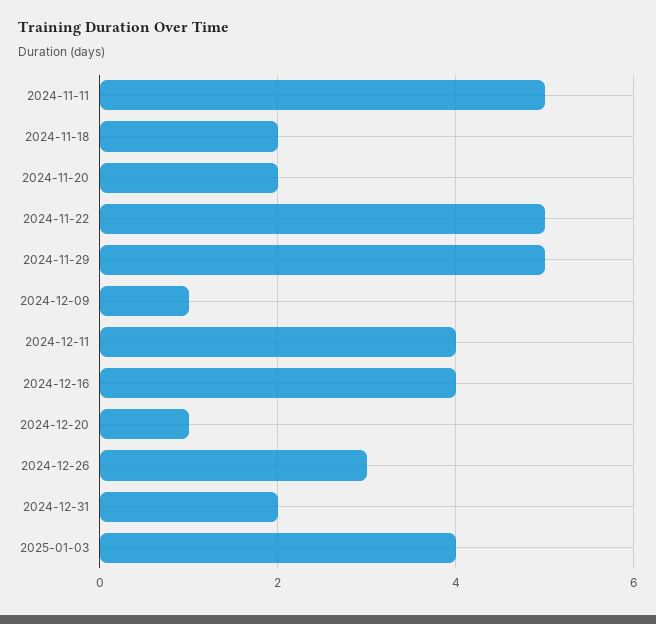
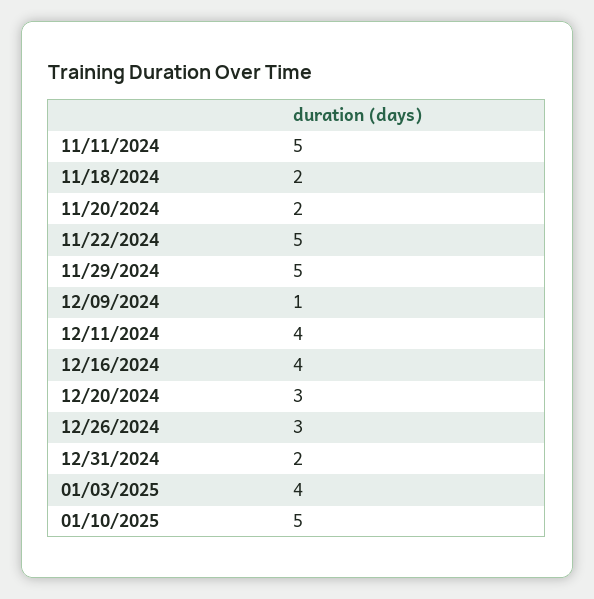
2024-12-20: 1 -> 3
01/10/2025: none -> 5

